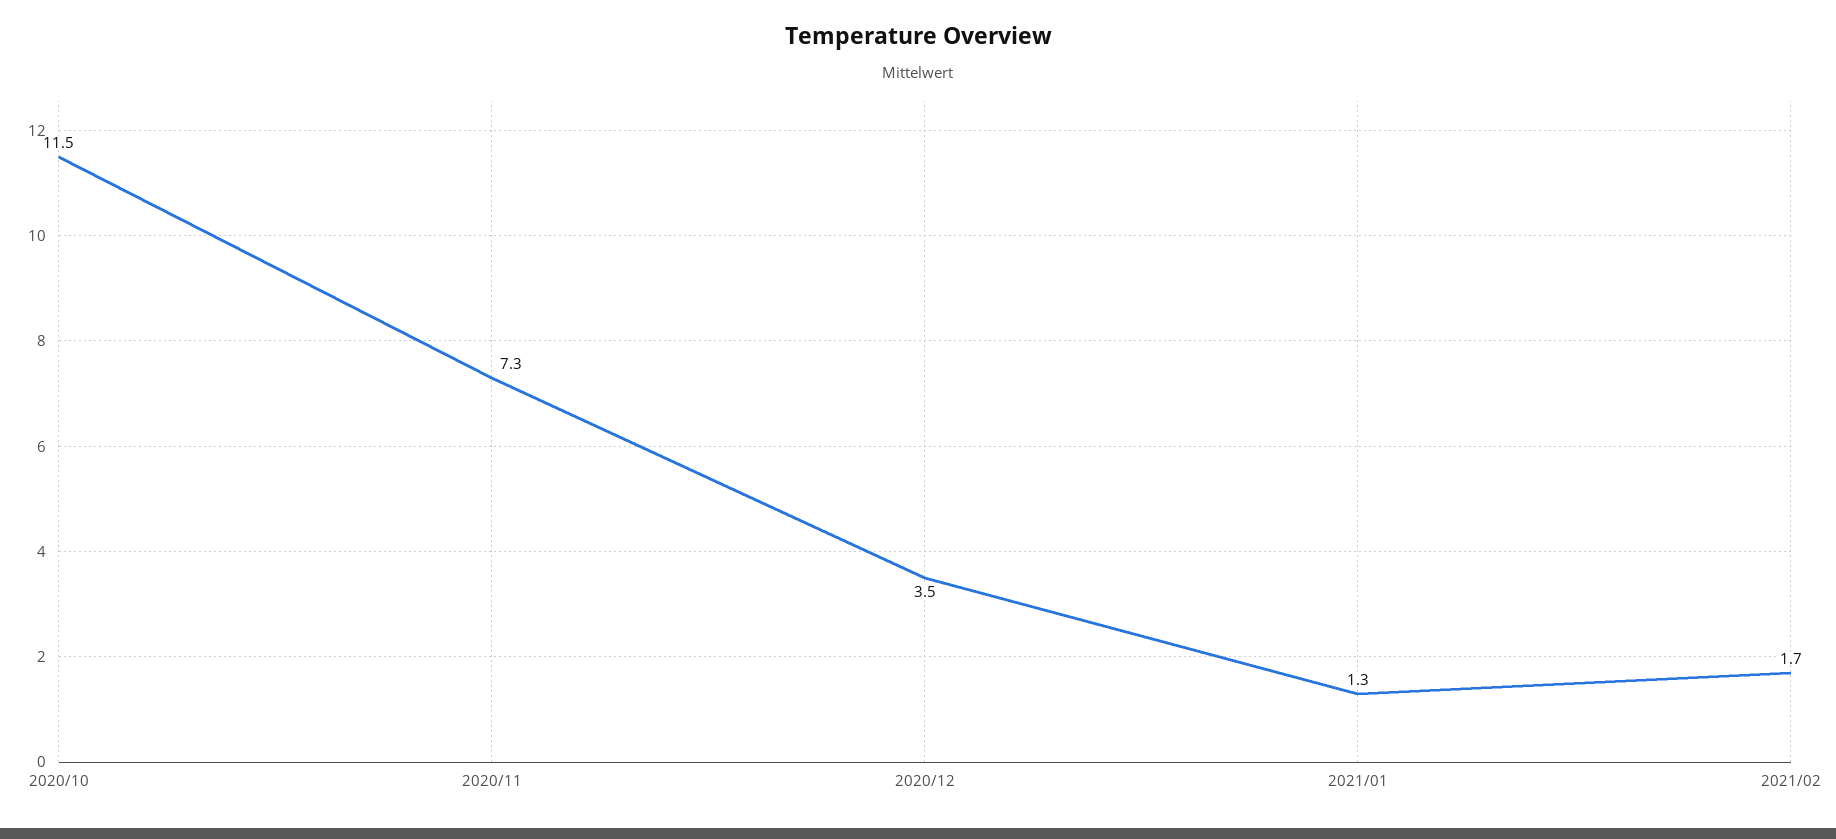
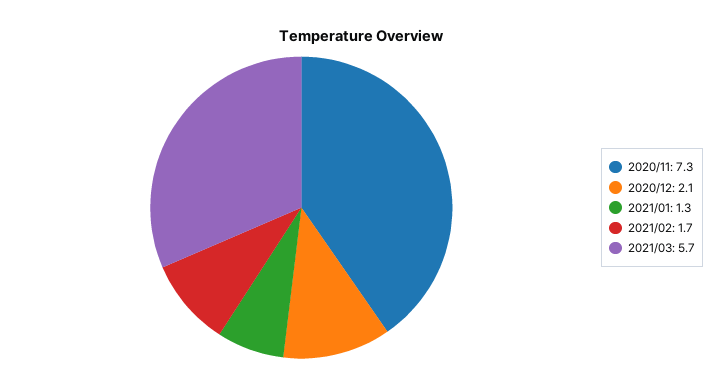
2020/10: 11.5 -> none
2020/12: 3.5 -> 2.1
2021/03: none -> 5.7

